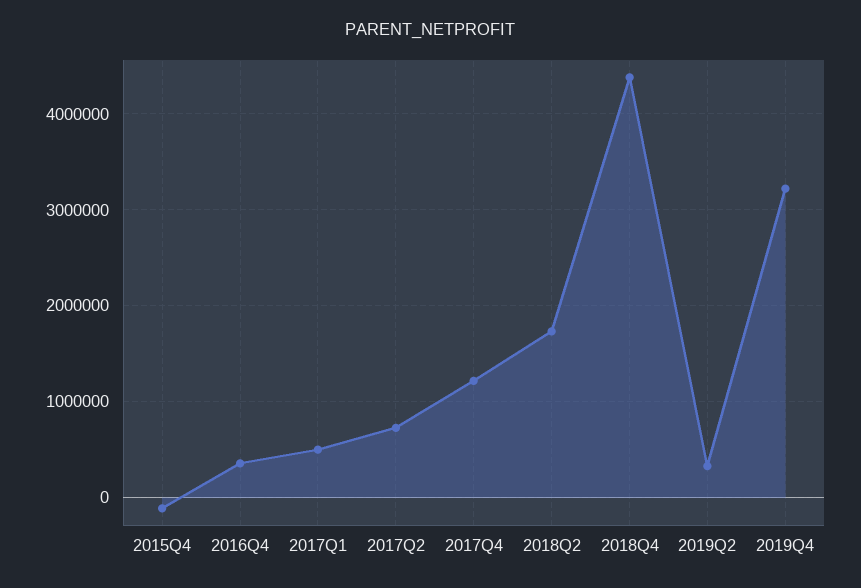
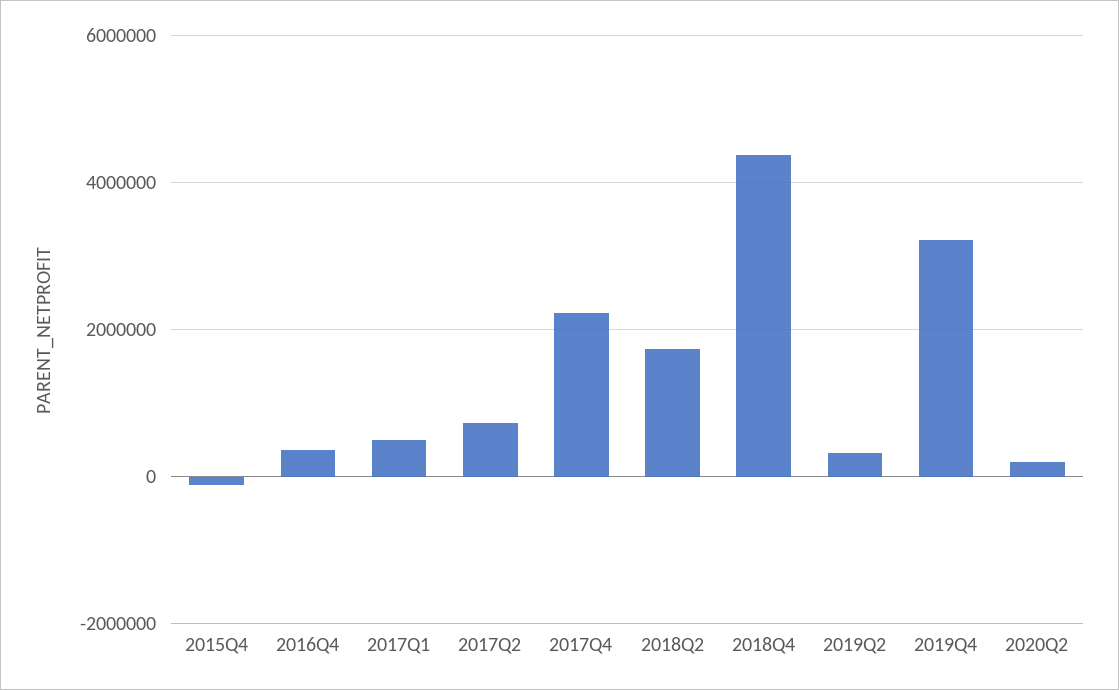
2017Q4: 1200000 -> 2200000
2020Q2: none -> 200000

